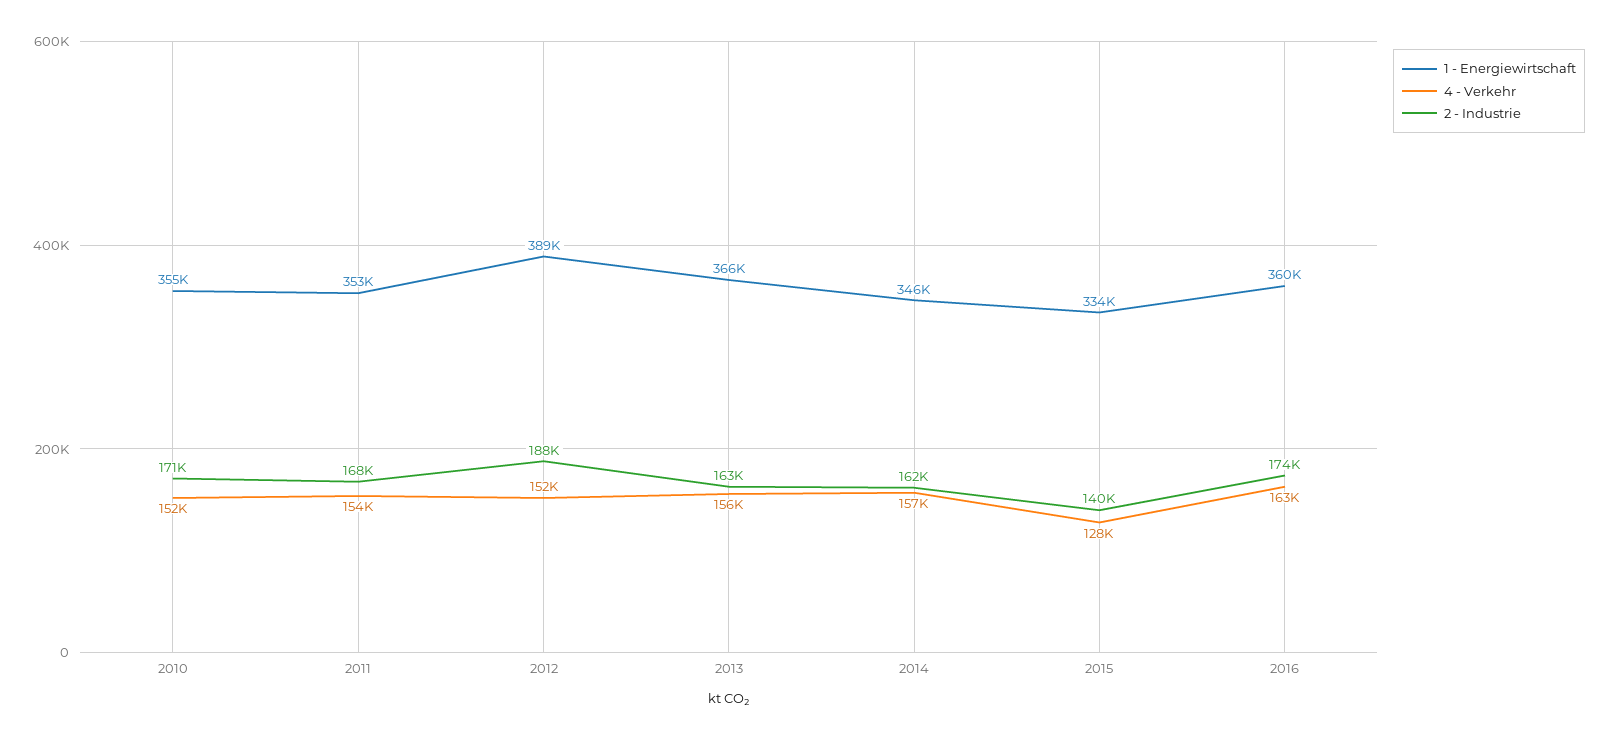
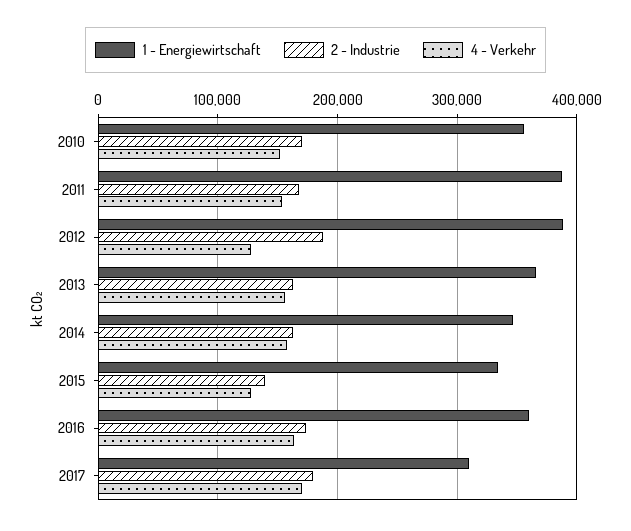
1 - Energiewirtschaft, 2011: 353000 -> 390000
4 - Verkehr, 2012: 152000 -> 130000
1 - Energiewirtschaft, 2017: none -> 310000
2 - Industrie, 2017: none -> 180000
4 - Verkehr, 2017: none -> 170000

